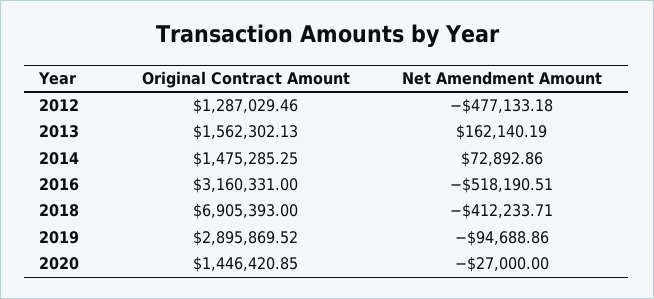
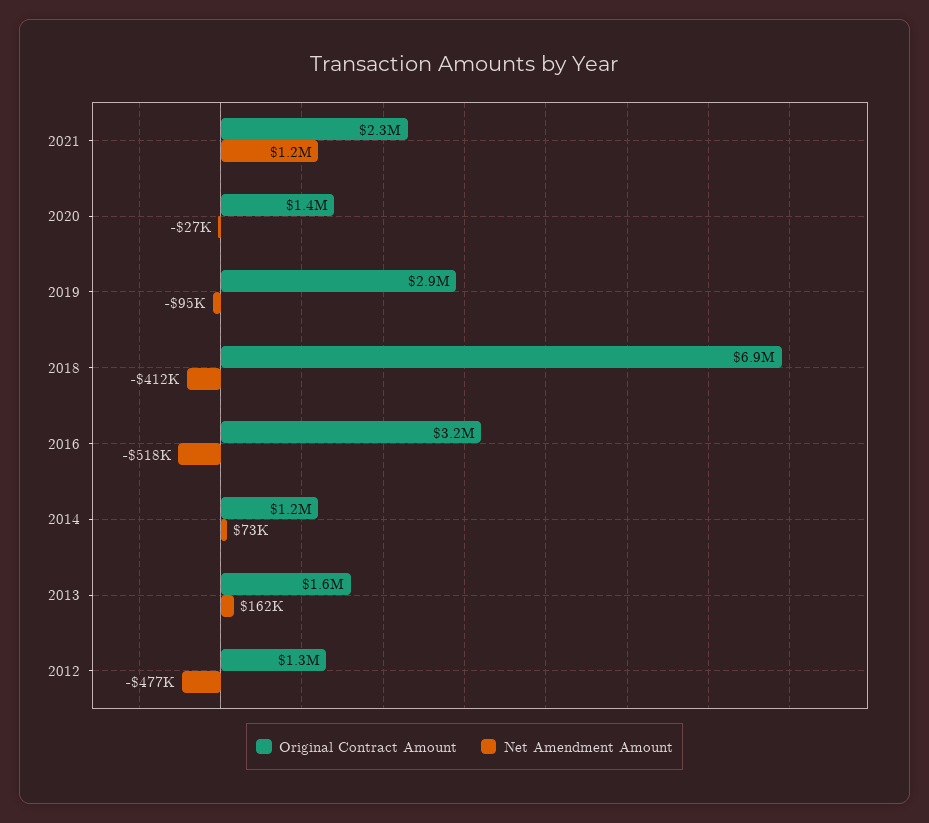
Original Contract Amount, 2014: 1475285.25 -> 1200000
Original Contract Amount, 2021: none -> 2300000
Net Amendment Amount, 2021: none -> 1200000

